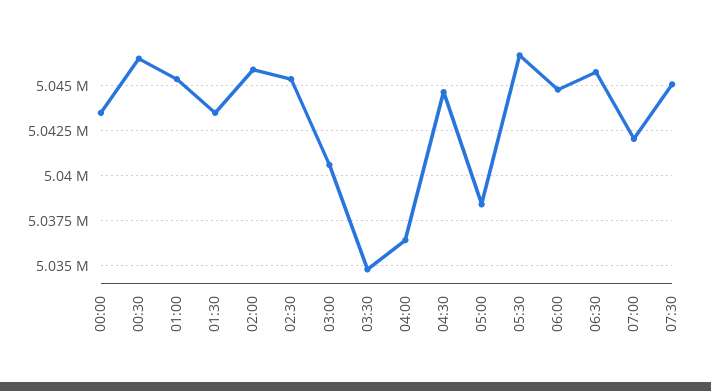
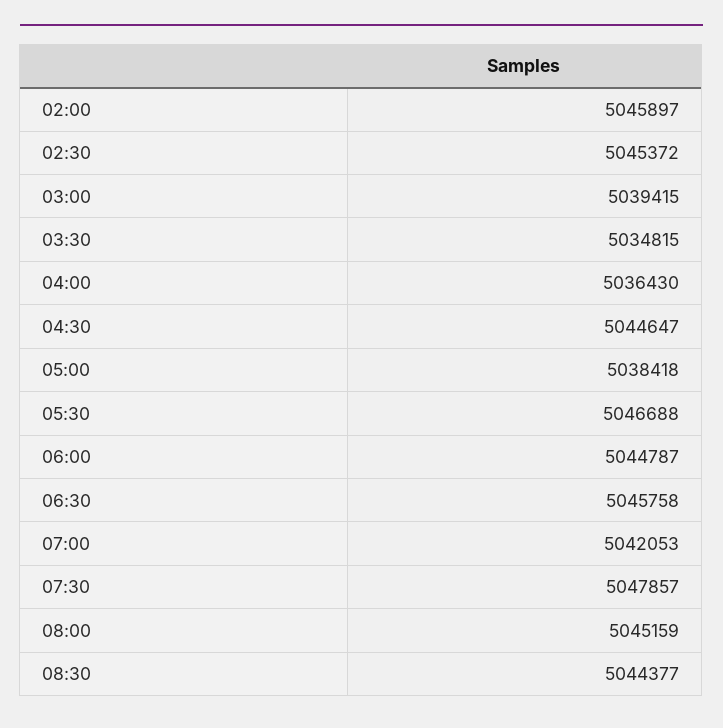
00:00: 5043500 -> none
00:30: 5046500 -> none
01:00: 5045500 -> none
01:30: 5043500 -> none
03:00: 5040500 -> 5039415
07:30: 5045000 -> 5047857
08:00: none -> 5045159
08:30: none -> 5044377

